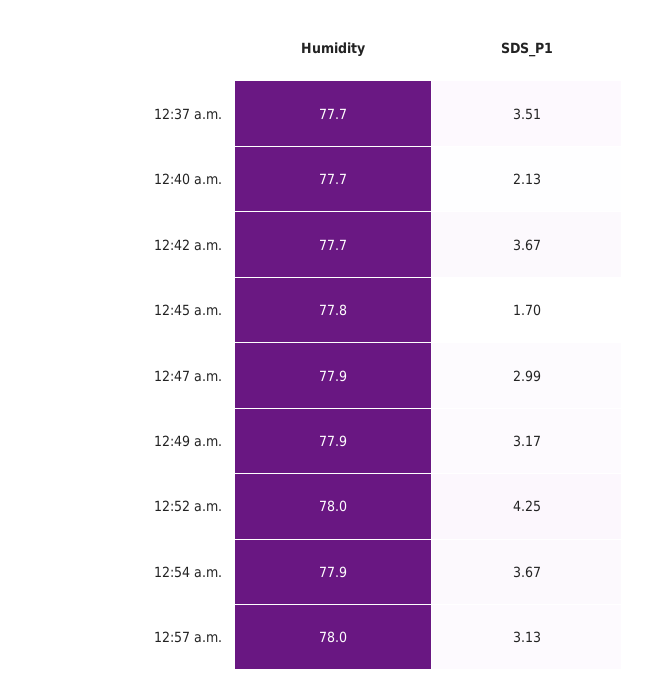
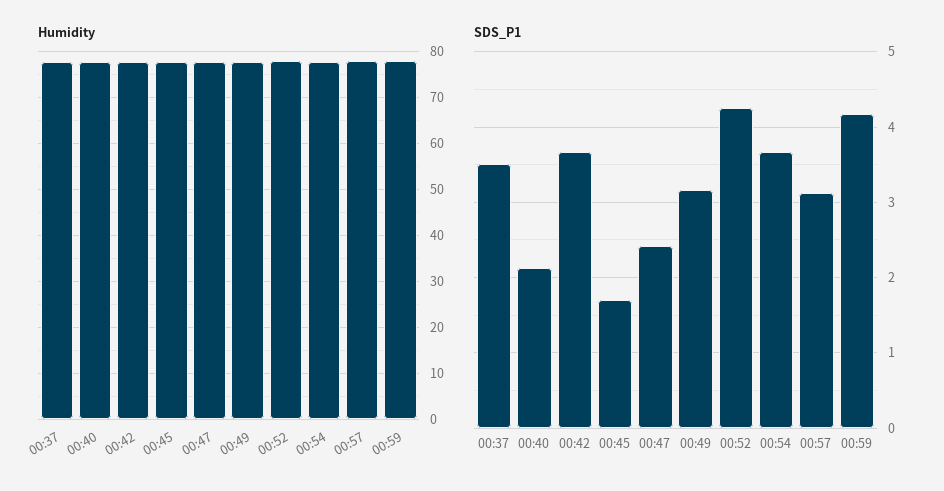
SDS_P1, 12:47 a.m.: 2.99 -> 2.4
Humidity, 00:59: none -> 78
SDS_P1, 00:59: none -> 4.2

